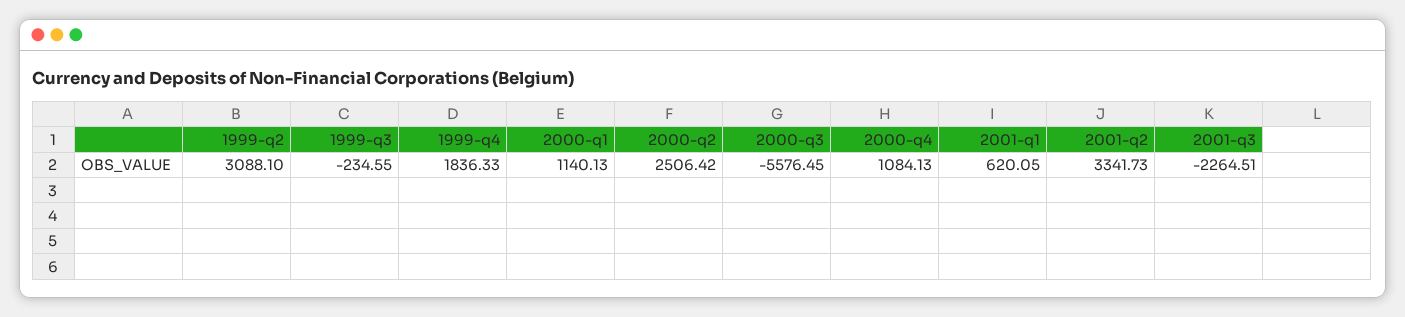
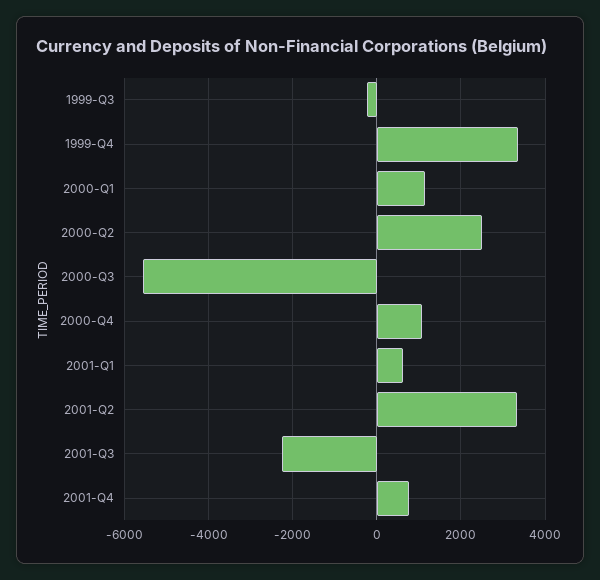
1999-q2: 3088.1 -> none
1999-q4: 1836.33 -> 3400
2001-Q4: none -> 800

